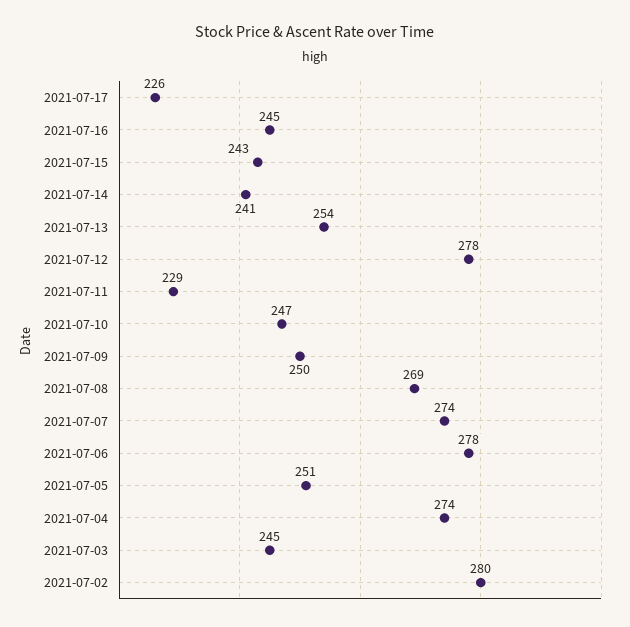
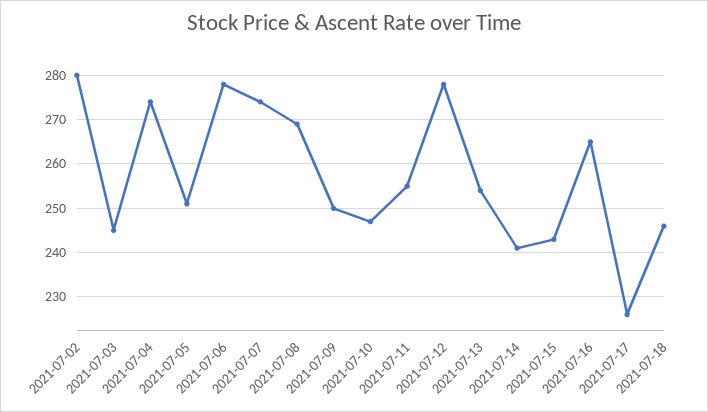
2021-07-16: 245 -> 265
2021-07-11: 229 -> 255
2021-07-18: none -> 245

